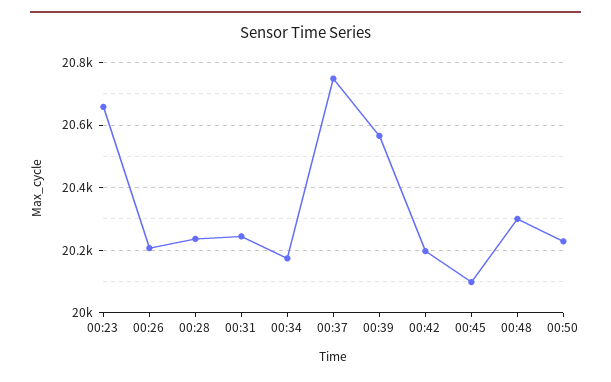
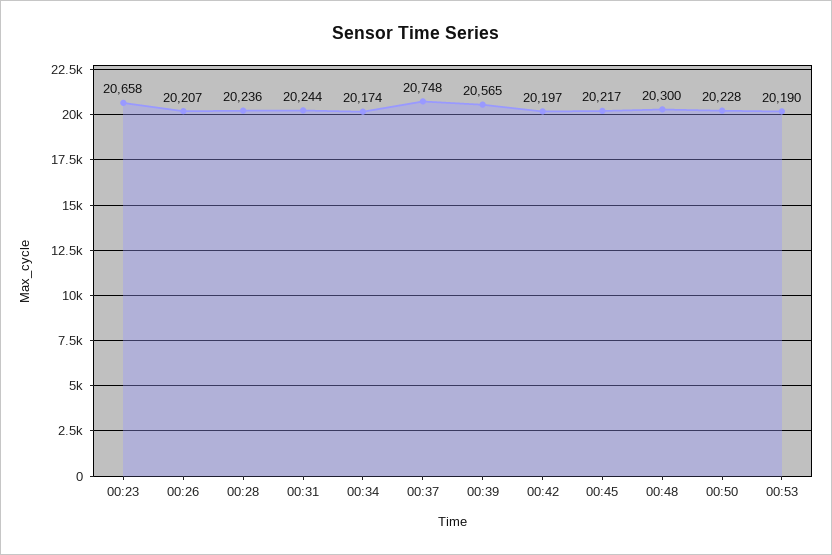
00:45: 20100 -> 20217
00:53: none -> 20190

